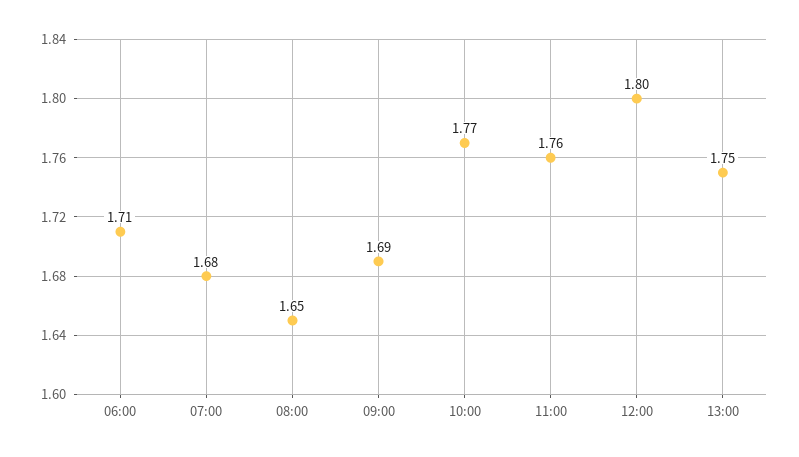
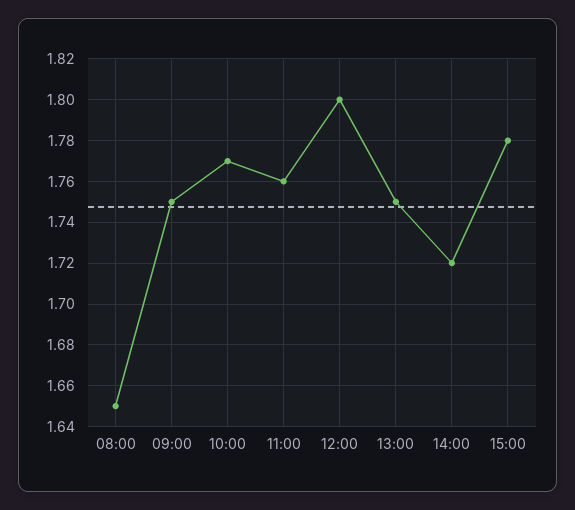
06:00: 1.71 -> none
07:00: 1.68 -> none
09:00: 1.69 -> 1.75
14:00: none -> 1.72
15:00: none -> 1.78

